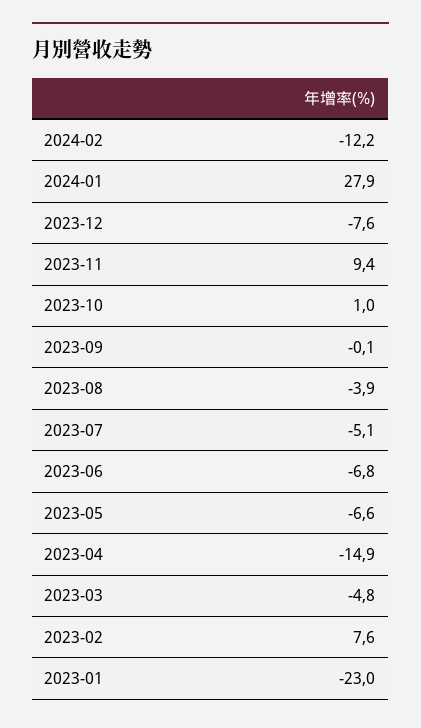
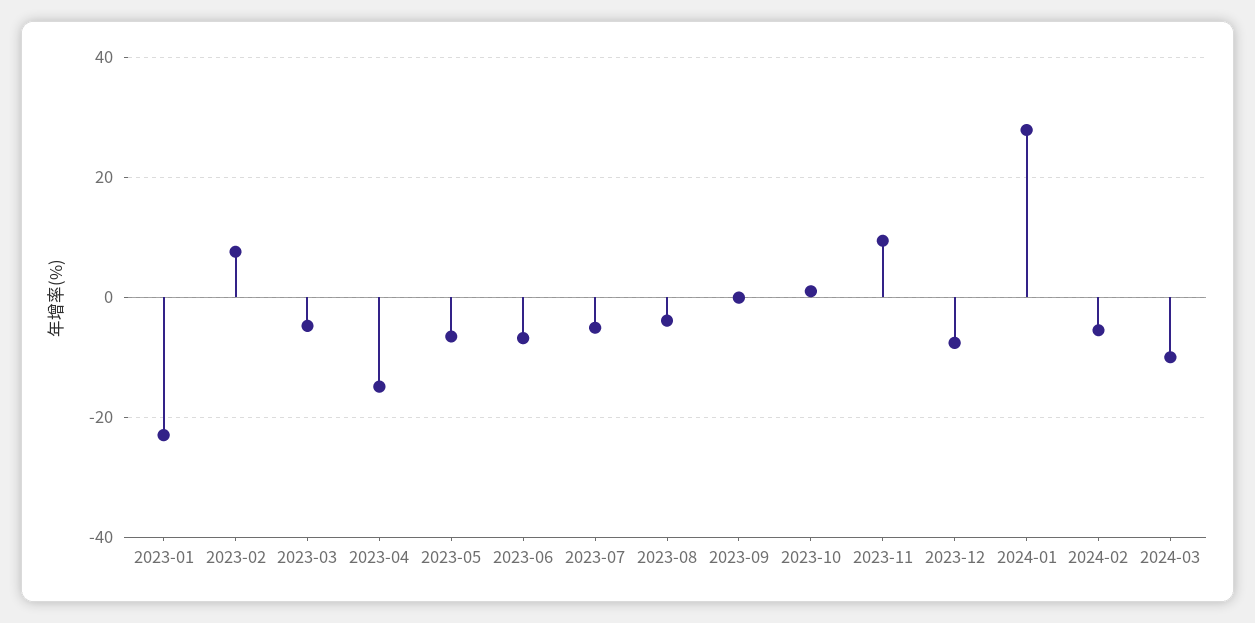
2024-02: -12.2 -> -6
2024-03: none -> -10

